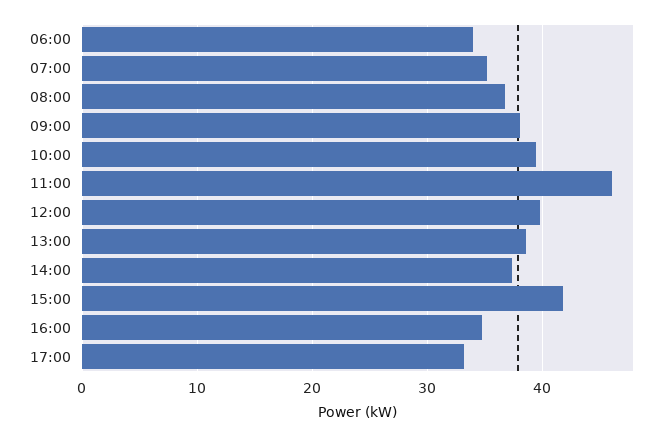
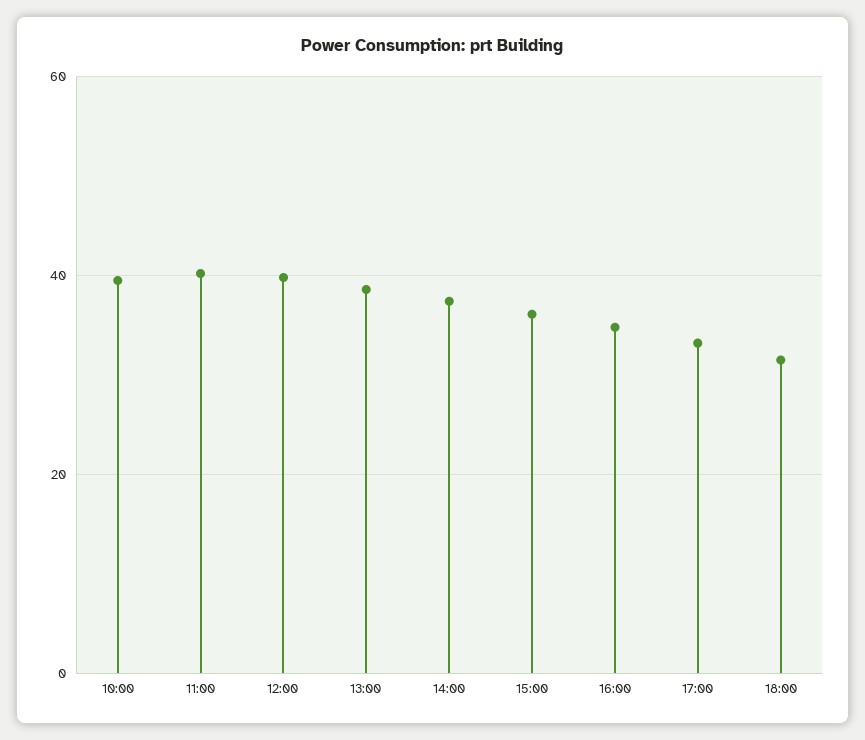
06:00: 34 -> none
07:00: 35 -> none
08:00: 37 -> none
09:00: 38 -> none
11:00: 46 -> 40
15:00: 42 -> 36
18:00: none -> 32

